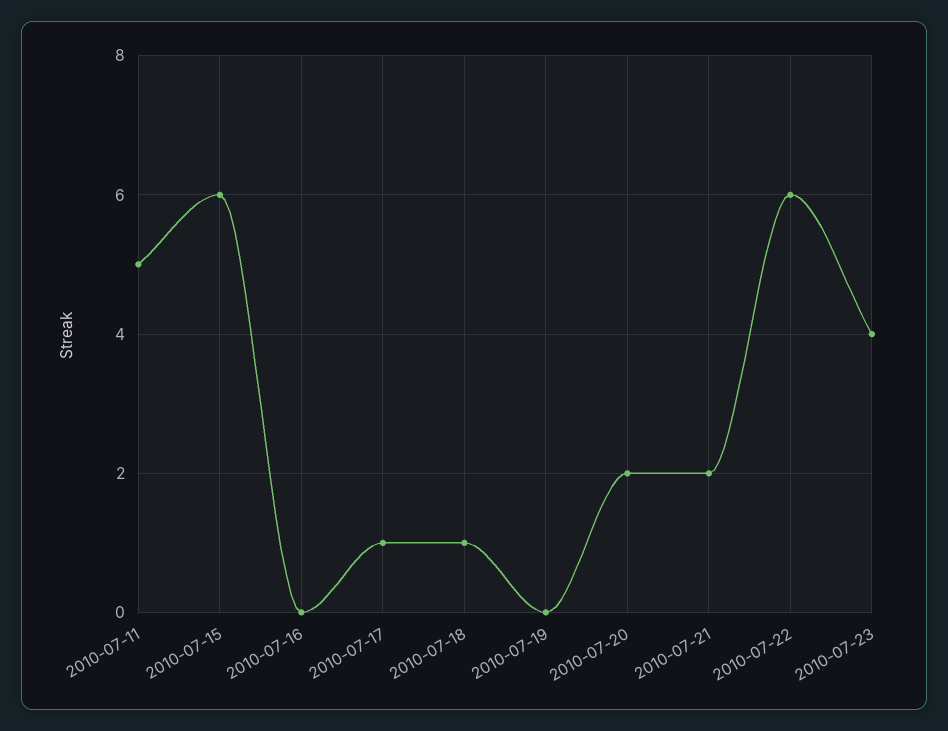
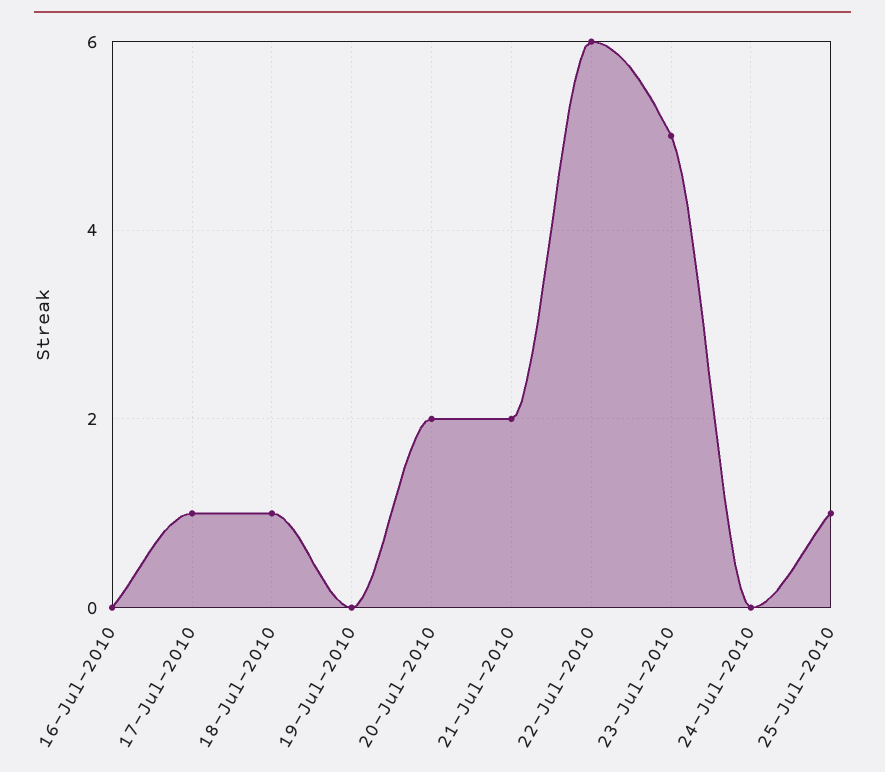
2010-07-11: 5 -> none
2010-07-15: 6 -> none
2010-07-23: 4 -> 5
24-Jul-2010: none -> 0
25-Jul-2010: none -> 1

